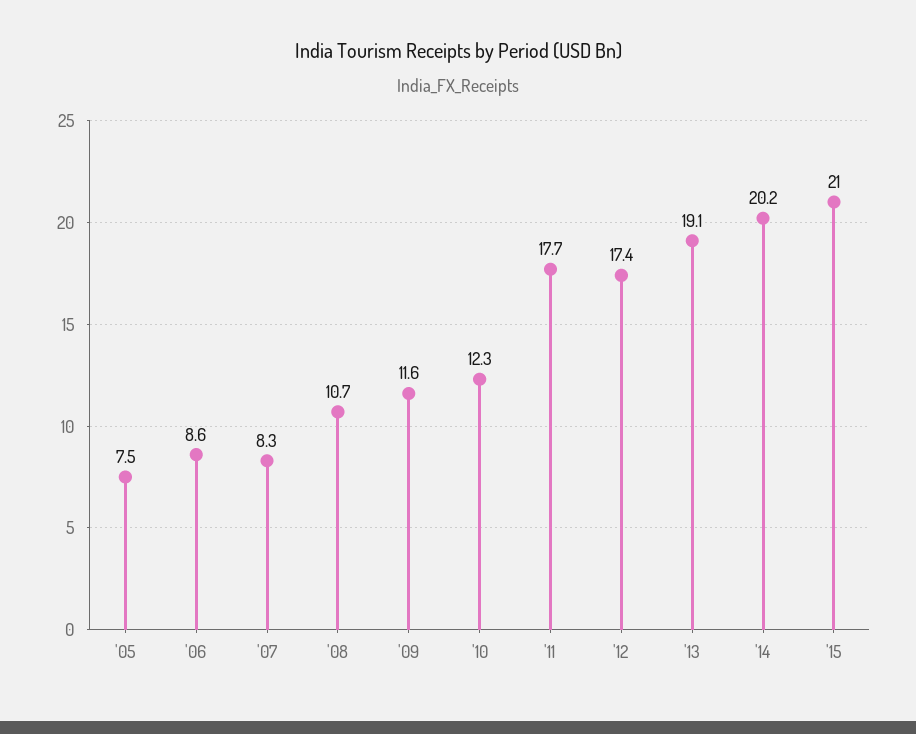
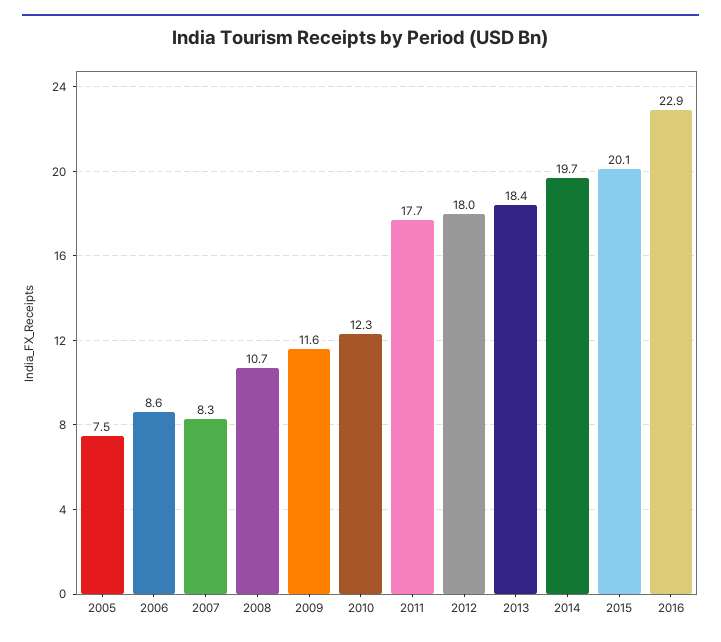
'12: 17.4 -> 18
'13: 19.1 -> 18.4
'14: 20.2 -> 19.7
'15: 21 -> 20.1
2016: none -> 22.9

